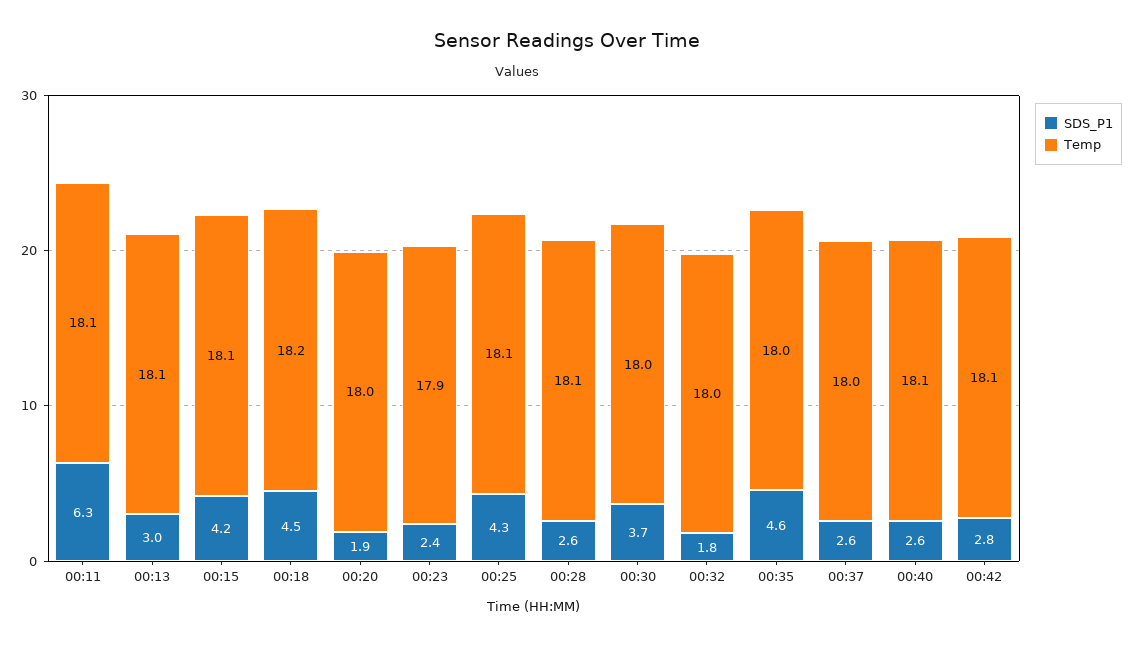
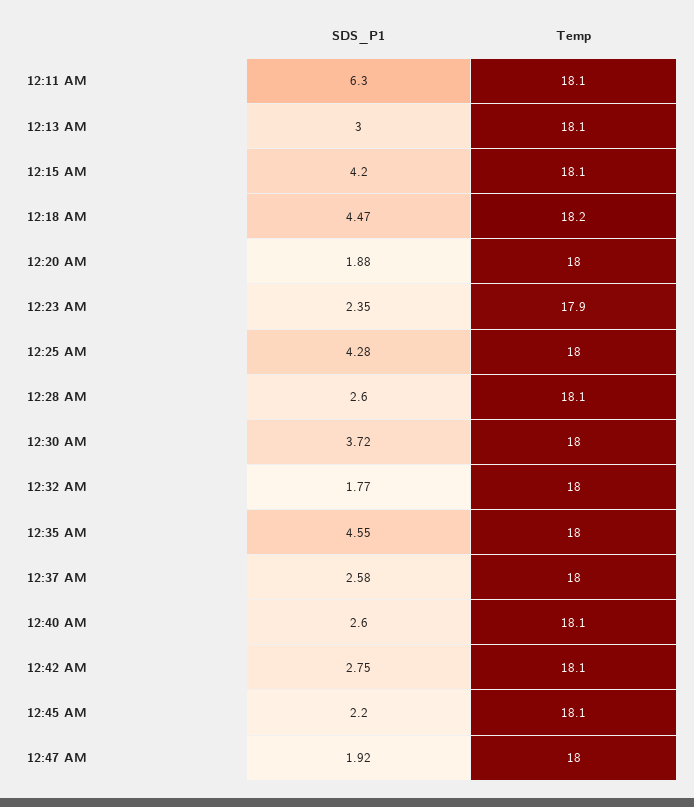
Temp, 00:25: 18.1 -> 18
SDS_P1, 12:45 AM: none -> 2.2
Temp, 12:45 AM: none -> 18.1
SDS_P1, 12:47 AM: none -> 1.92
Temp, 12:47 AM: none -> 18

